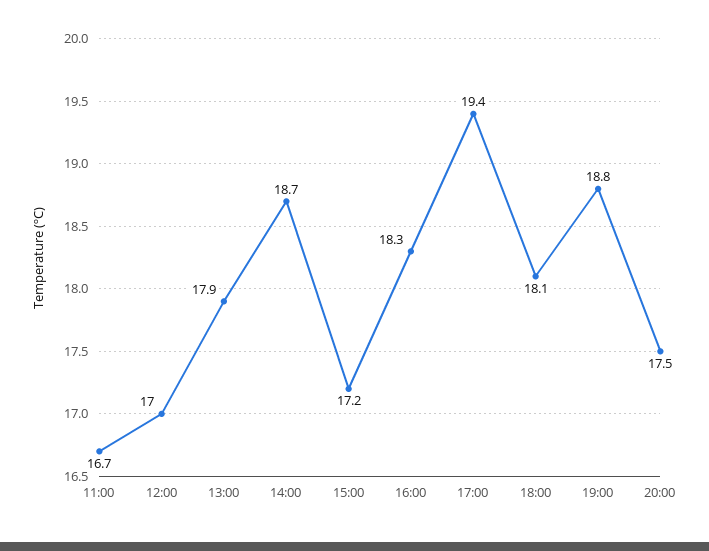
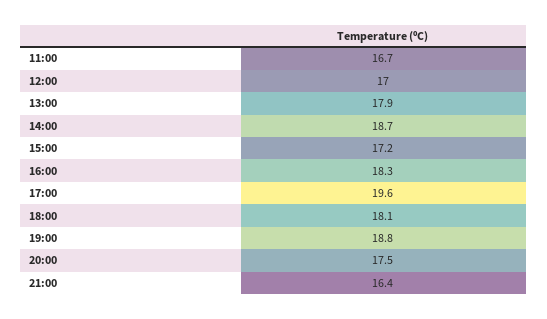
17:00: 19.4 -> 19.6
21:00: none -> 16.4

